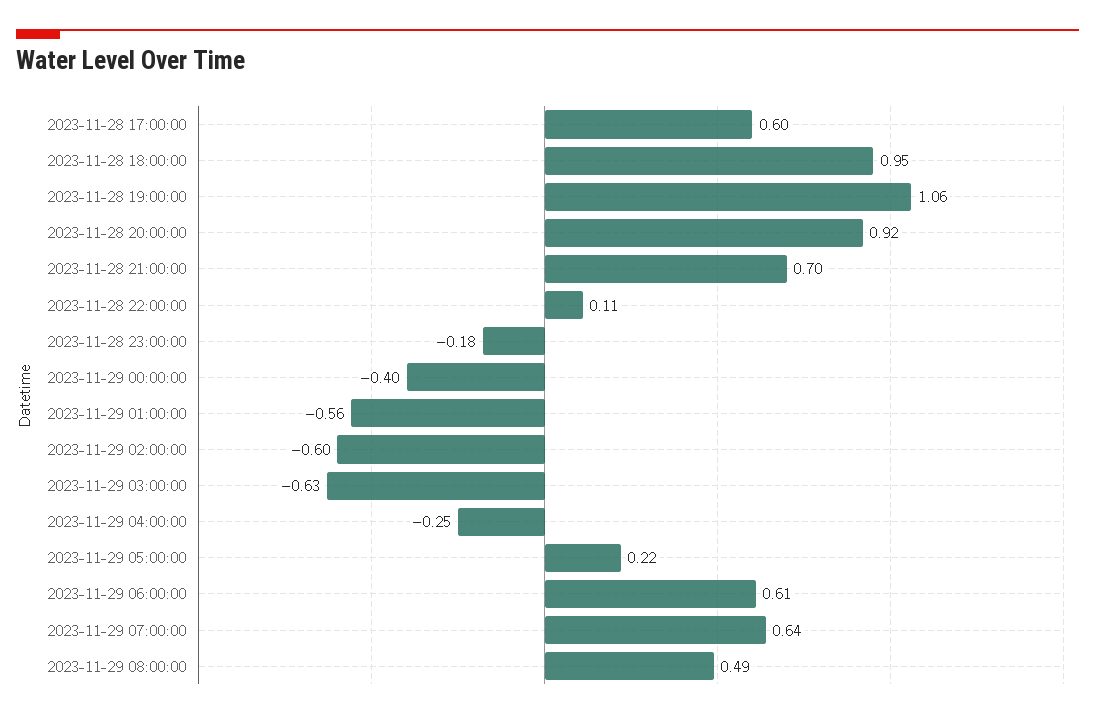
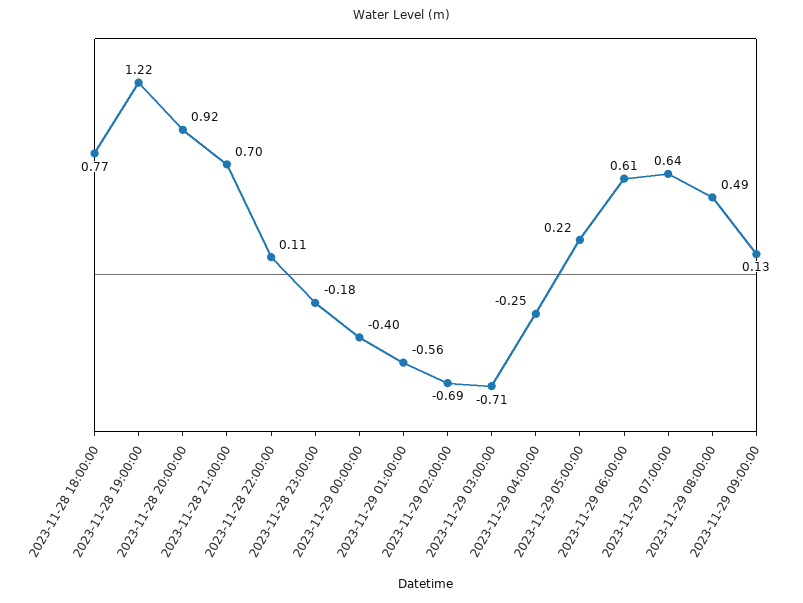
2023-11-28 17:00:00: 0.6 -> none
2023-11-28 18:00:00: 0.95 -> 0.77
2023-11-28 19:00:00: 1.06 -> 1.22
2023-11-29 02:00:00: -0.6 -> -0.69
2023-11-29 03:00:00: -0.63 -> -0.71
2023-11-29 09:00:00: none -> 0.13

